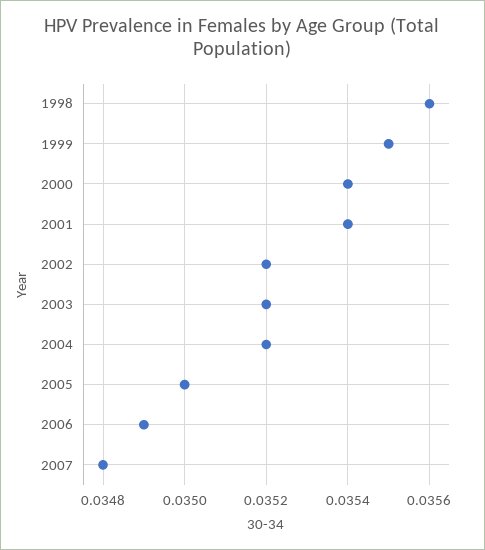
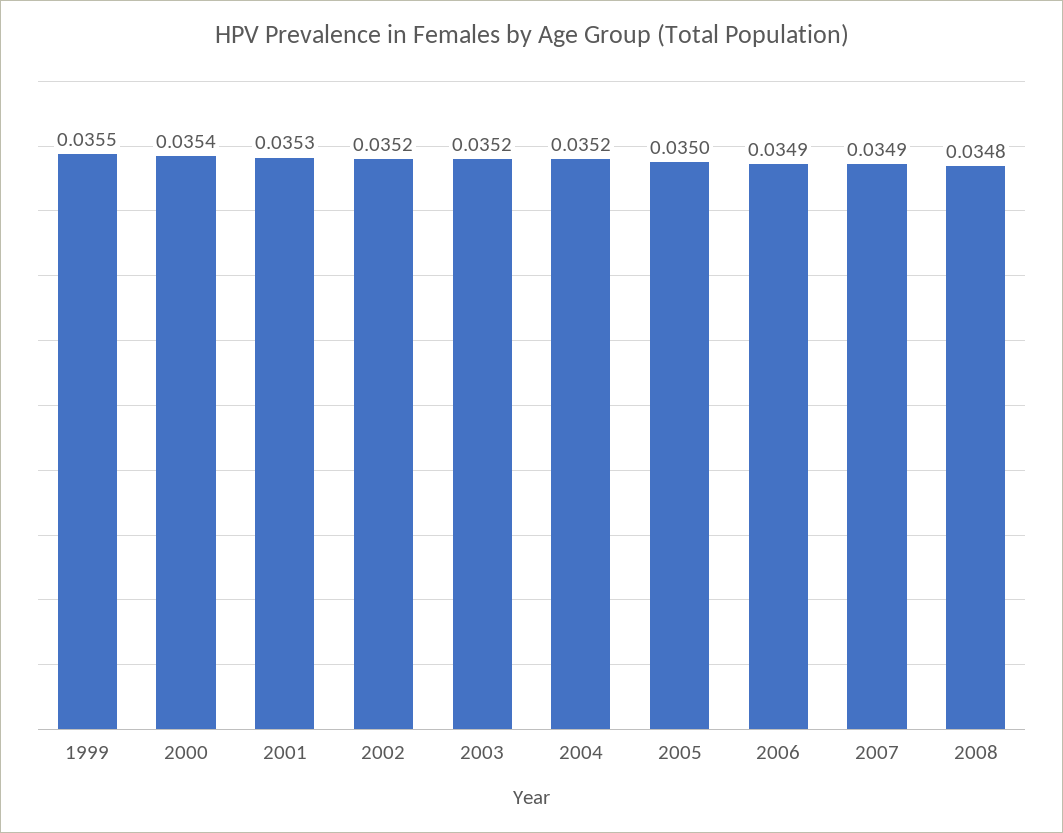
1998: 0.0356 -> none
2001: 0.0354 -> 0.0353
2007: 0.0348 -> 0.0349
2008: none -> 0.0348

